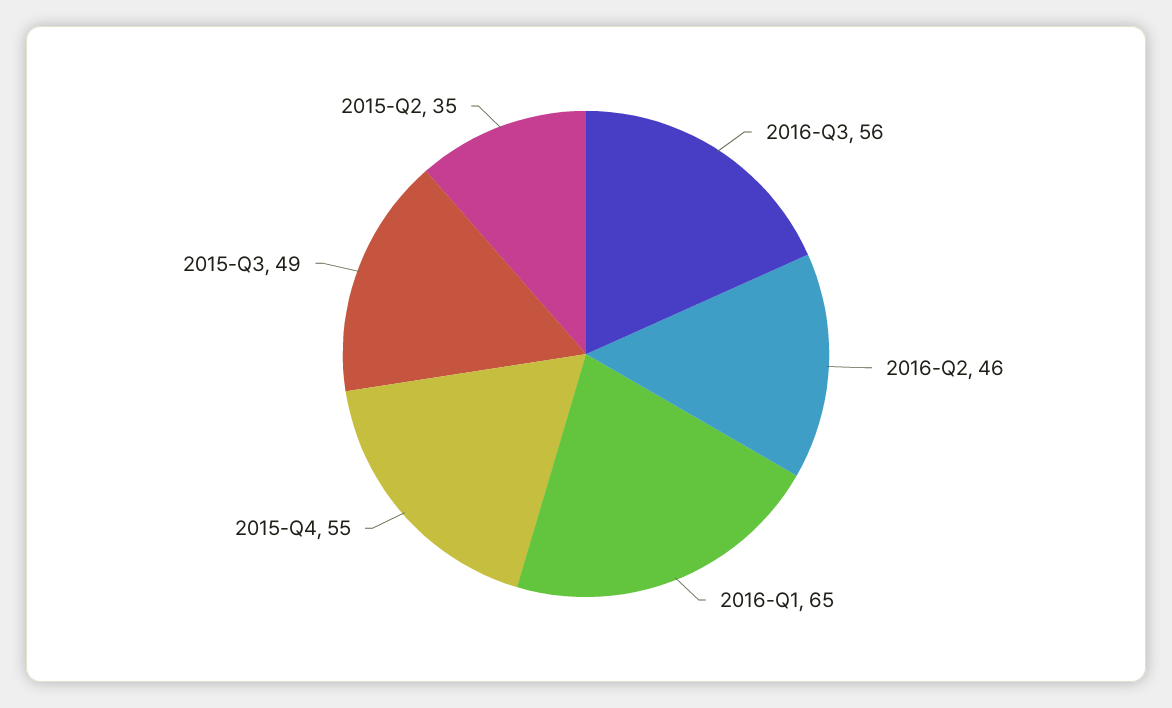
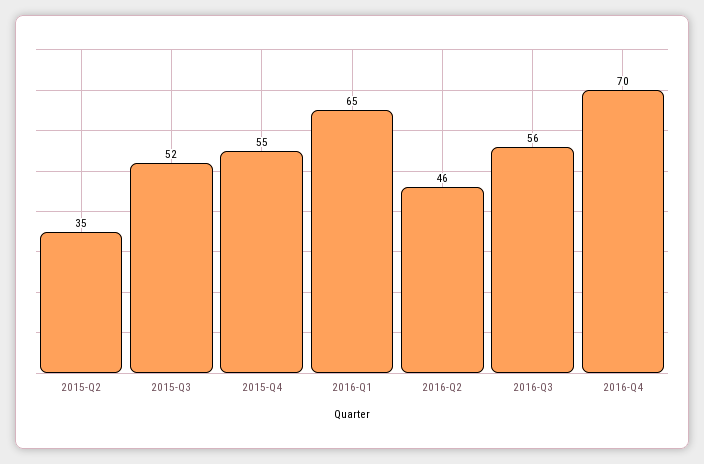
2015-Q3: 49 -> 52
2016-Q4: none -> 70

